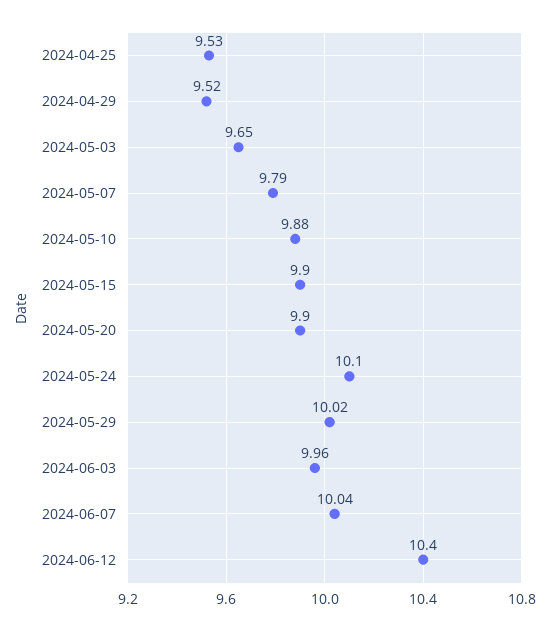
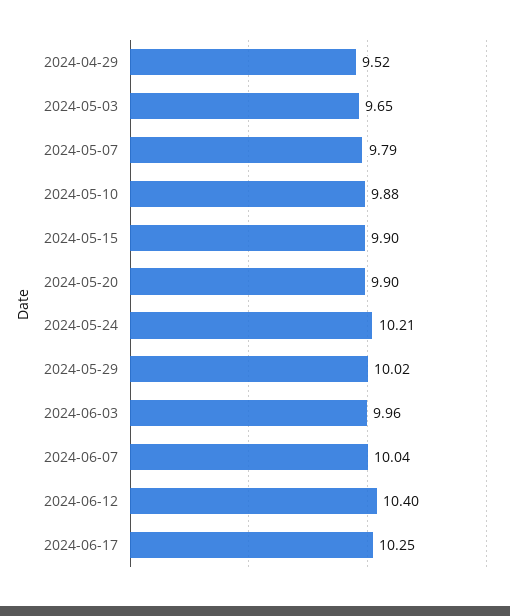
2024-04-25: 9.53 -> none
2024-05-24: 10.1 -> 10.21
2024-06-17: none -> 10.25

